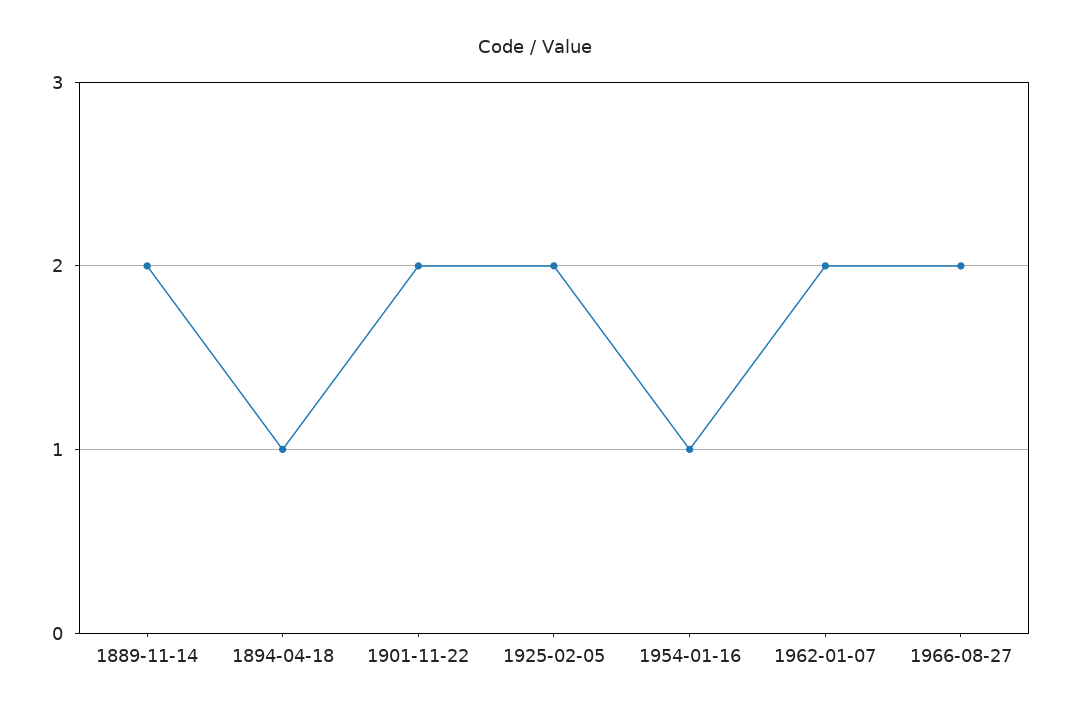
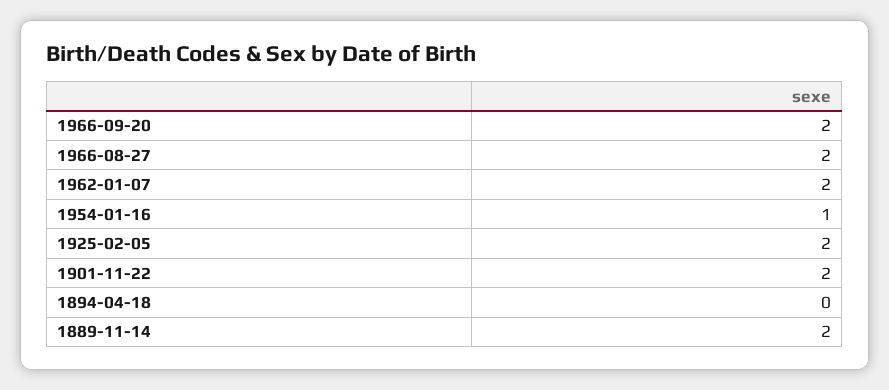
1894-04-18: 1 -> 0
1966-09-20: none -> 2

